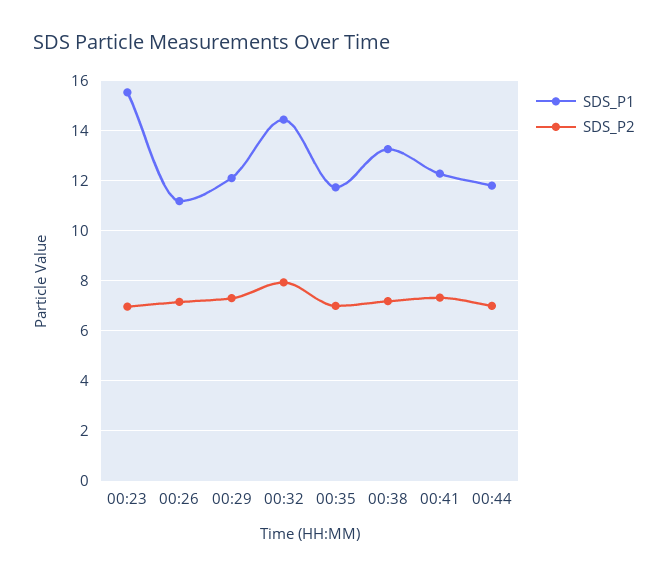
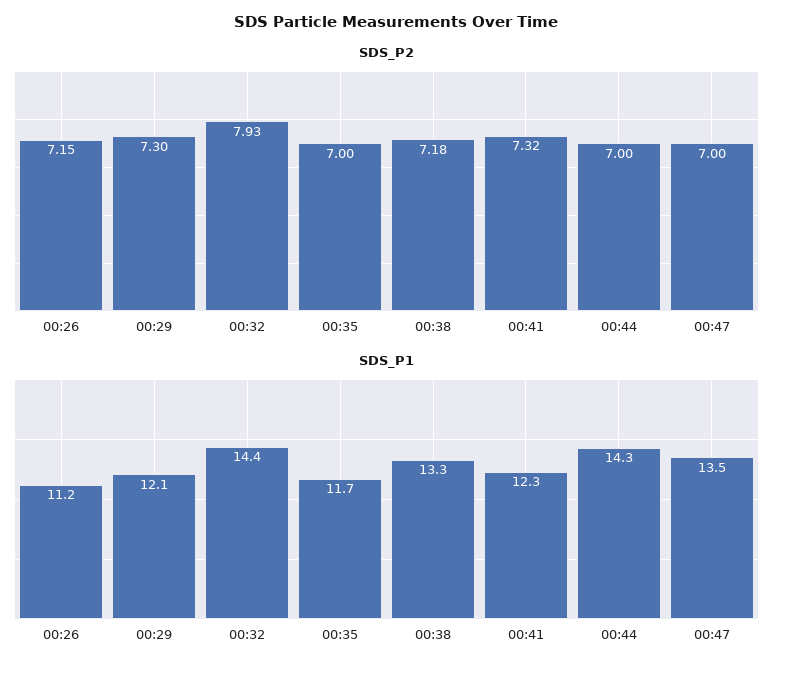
SDS_P1, 00:23: 15.5 -> none
SDS_P2, 00:23: 7 -> none
SDS_P1, 00:44: 11.75 -> 14.3
SDS_P2, 00:47: none -> 7
SDS_P1, 00:47: none -> 13.5

